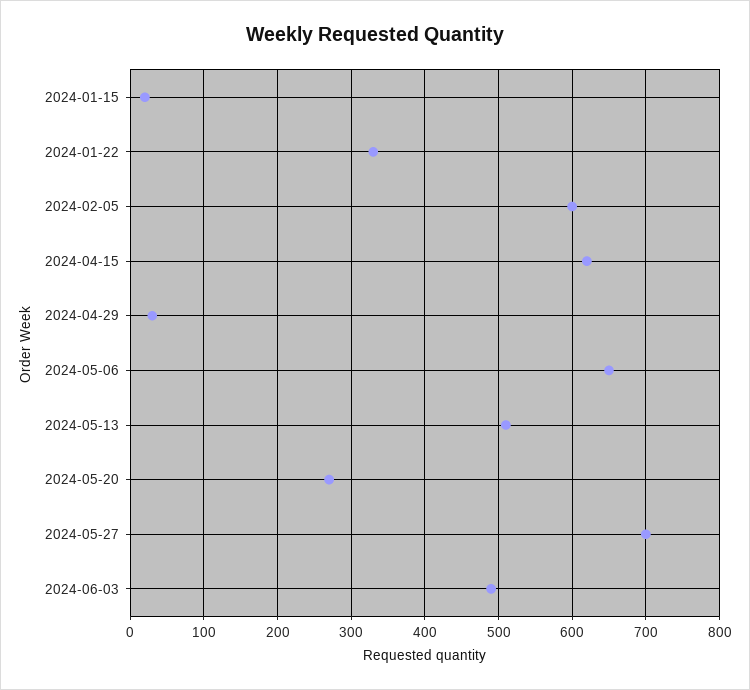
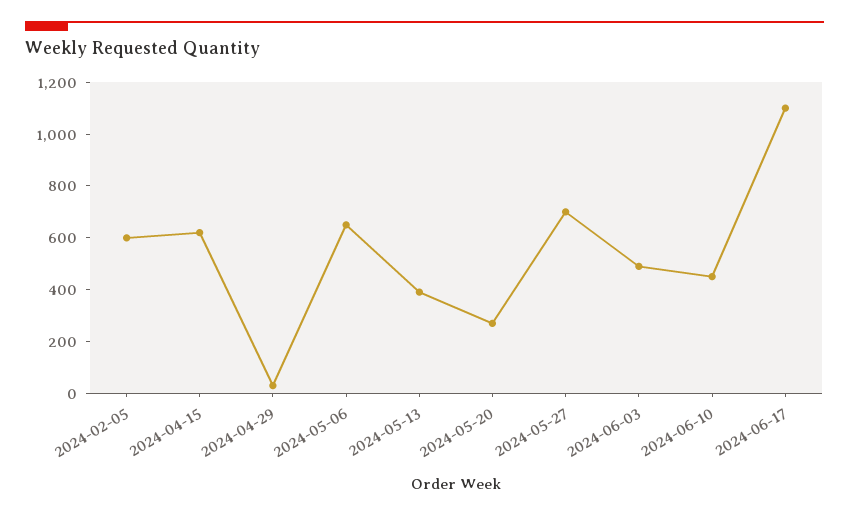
2024-01-15: 20 -> none
2024-01-22: 330 -> none
2024-05-13: 510 -> 400
2024-06-10: none -> 450
2024-06-17: none -> 1100

